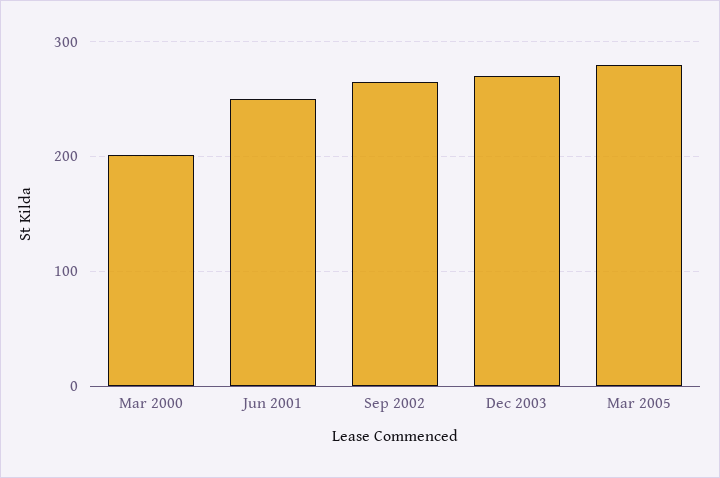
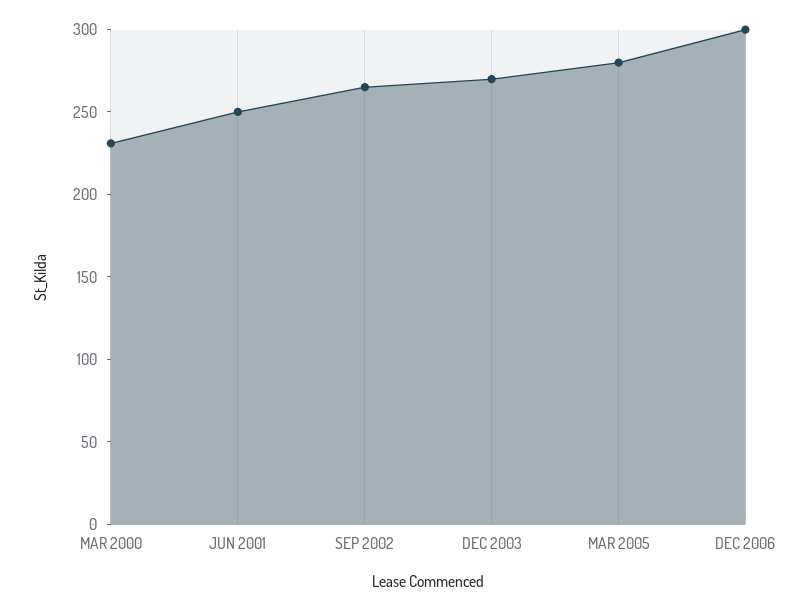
Mar 2000: 200 -> 230
DEC 2006: none -> 300

